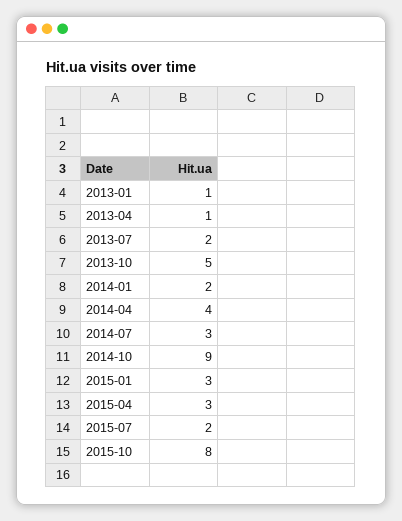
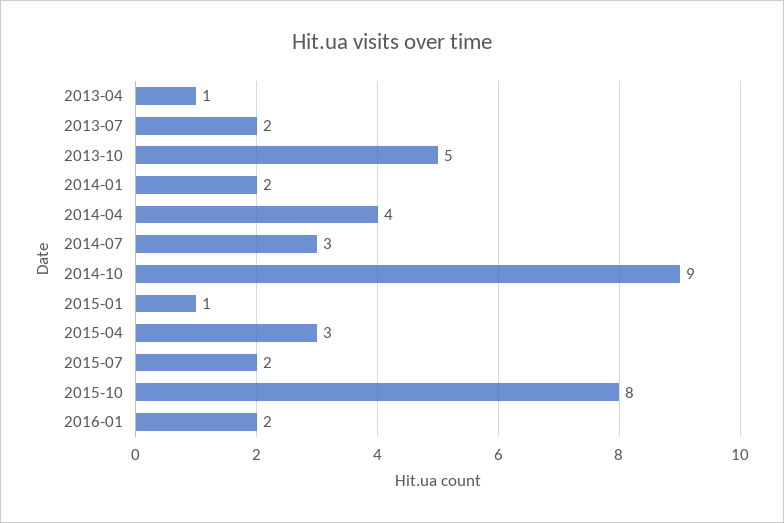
2013-01: 1 -> none
2015-01: 3 -> 1
2016-01: none -> 2

